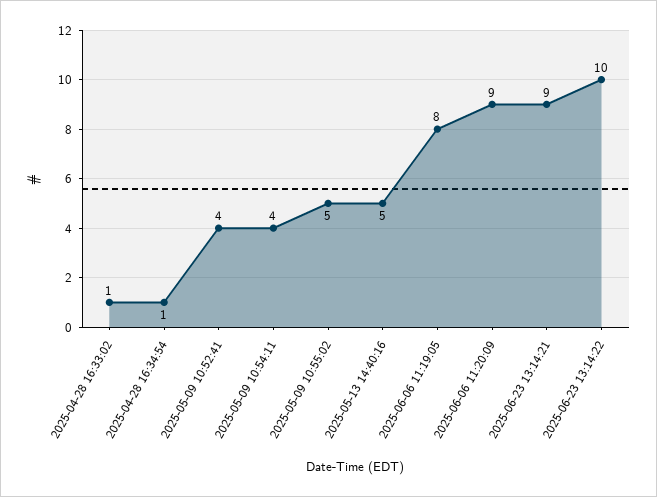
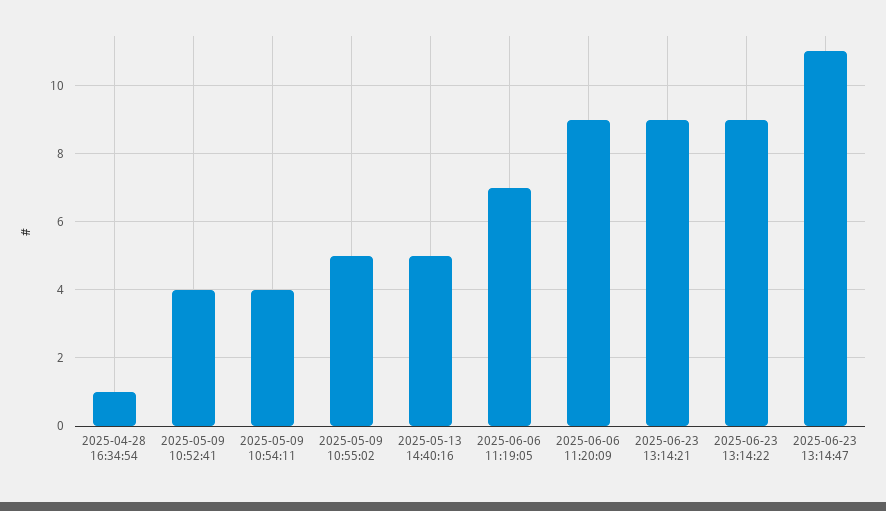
2025-04-28 16:33:02: 1 -> none
2025-06-06 11:19:05: 8 -> 7
2025-06-23 13:14:22: 10 -> 9
2025-06-23 13:14:47: none -> 11

